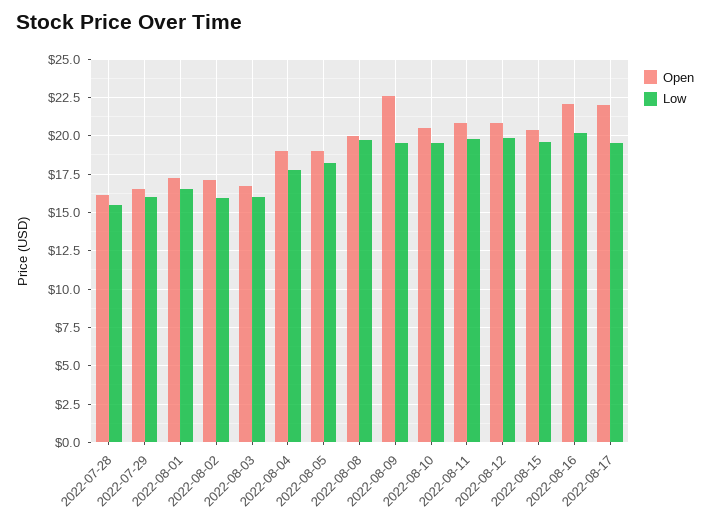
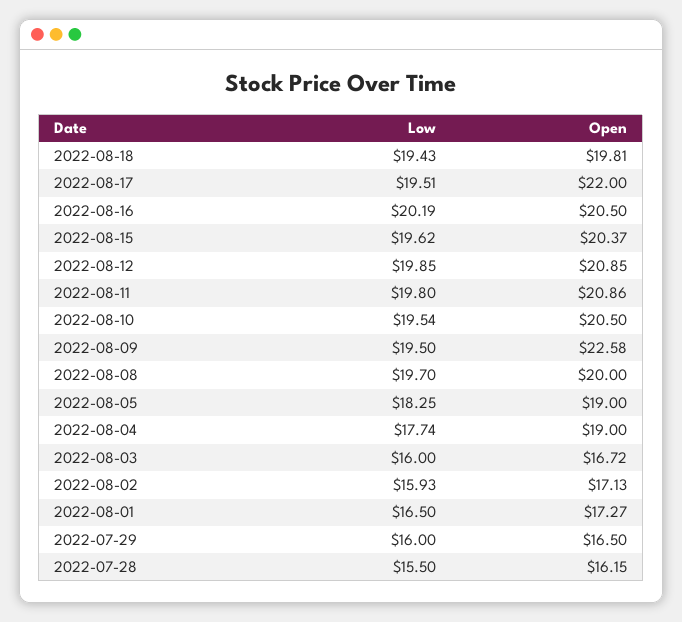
Open, 2022-08-16: 22 -> 20.5
Low, 2022-08-18: none -> 19.43
Open, 2022-08-18: none -> 19.81

